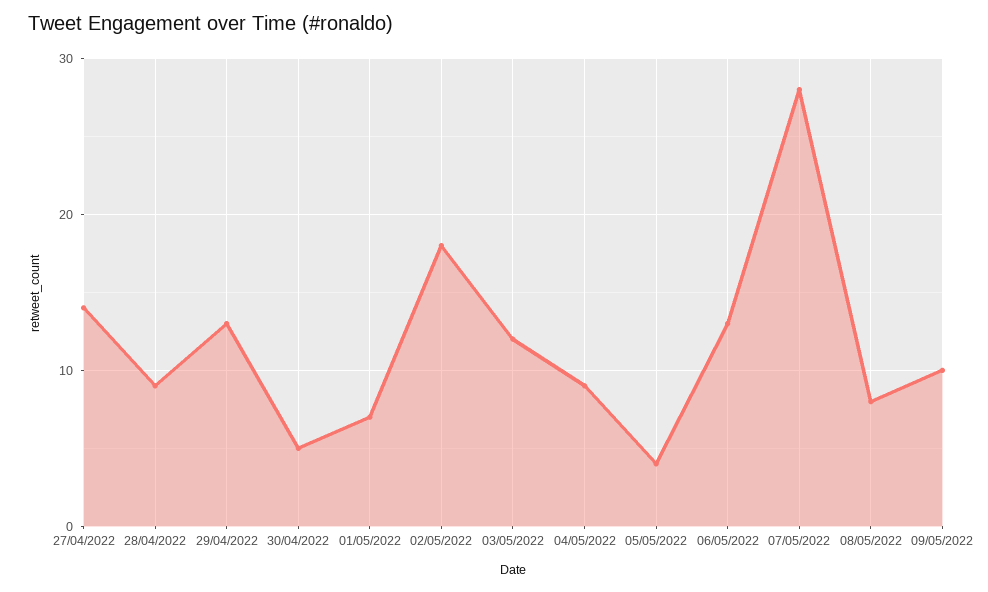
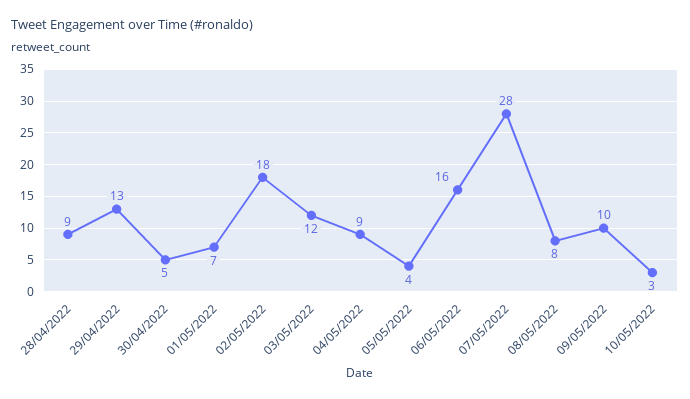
27/04/2022: 14 -> none
06/05/2022: 13 -> 16
10/05/2022: none -> 3

